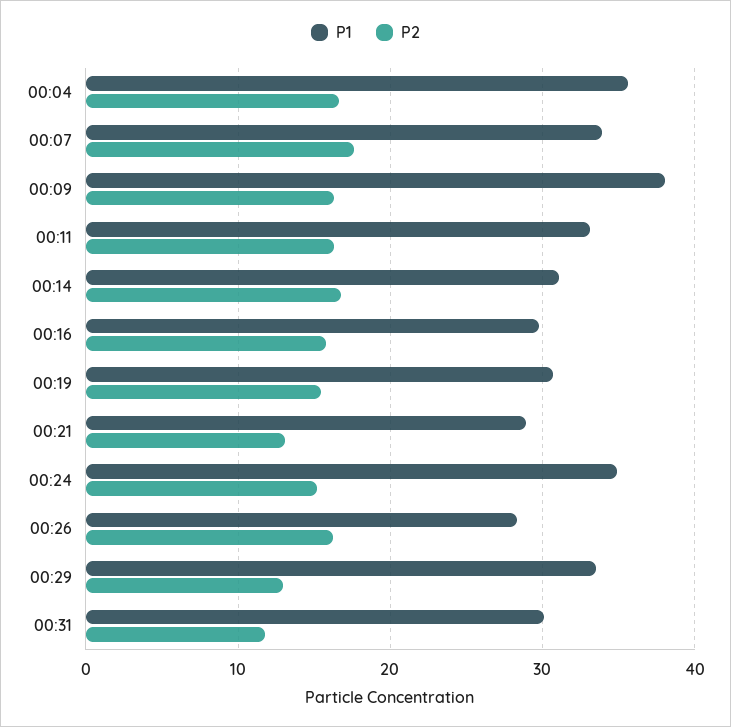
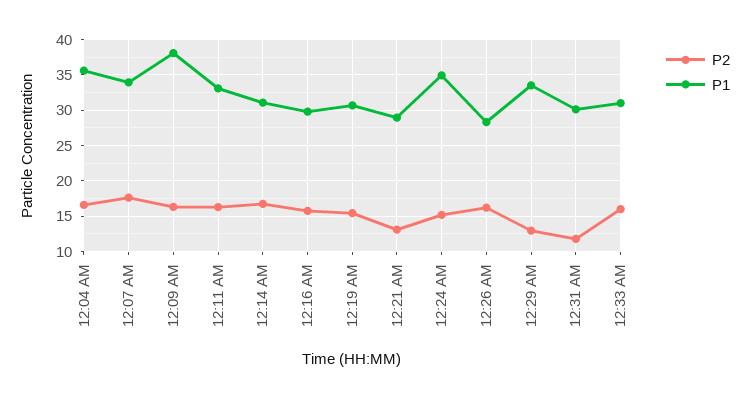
P2, 12:33 AM: none -> 16
P1, 12:33 AM: none -> 31

